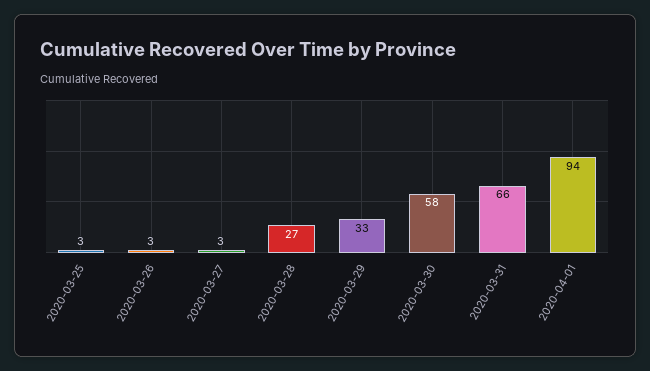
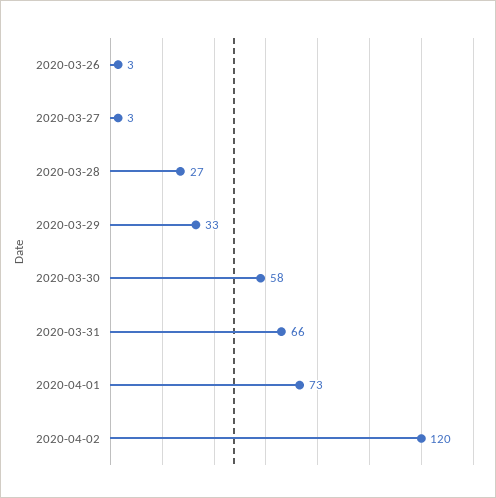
2020-03-25: 3 -> none
2020-04-01: 94 -> 73
2020-04-02: none -> 120

